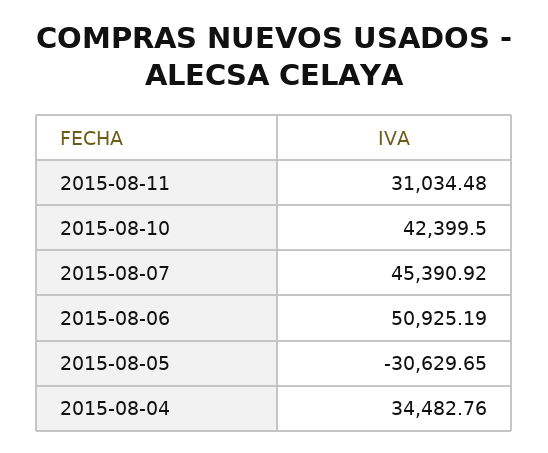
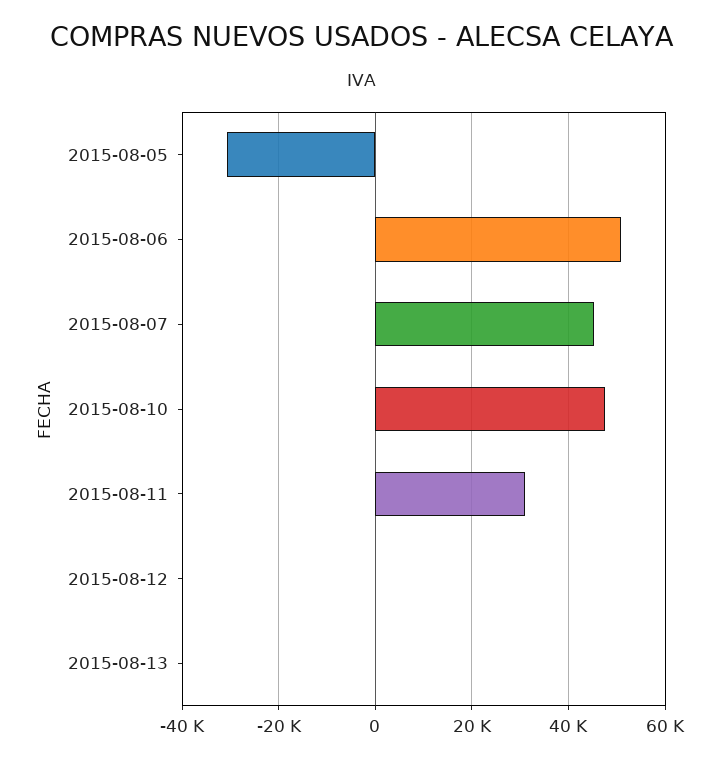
2015-08-10: 42399.5 -> 48000
2015-08-04: 34482.76 -> none
2015-08-12: none -> 0
2015-08-13: none -> 0

